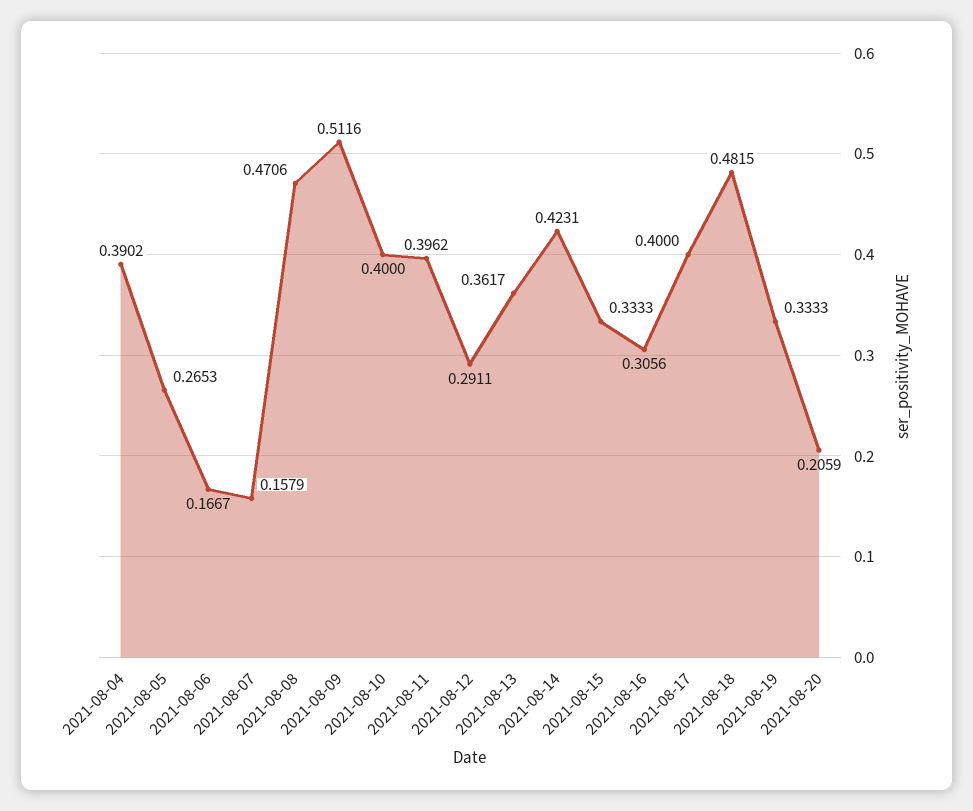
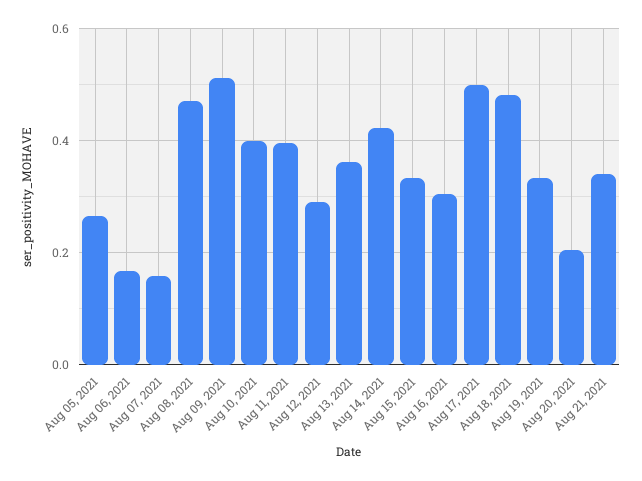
2021-08-04: 0.3902 -> none
2021-08-17: 0.4 -> 0.5
Aug 21, 2021: none -> 0.34

